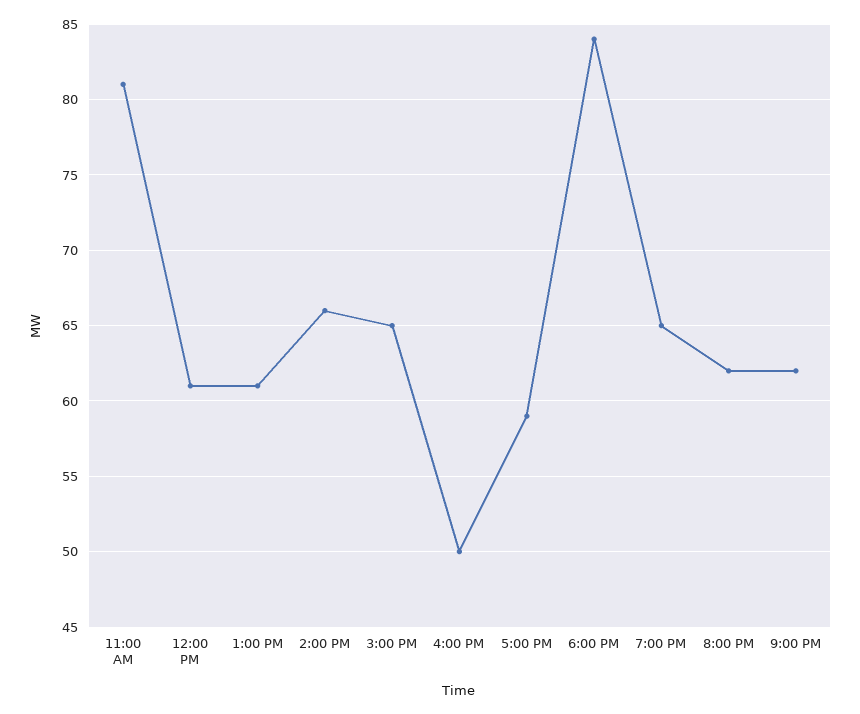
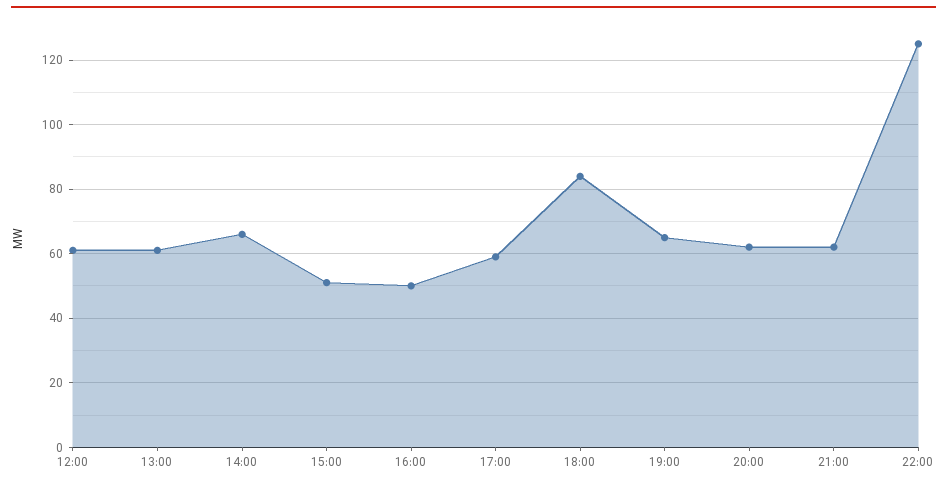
11:00 AM: 81 -> none
3:00 PM: 65 -> 50
22:00: none -> 125

